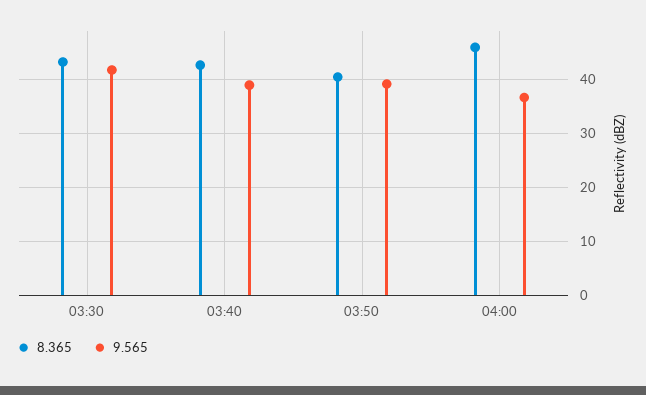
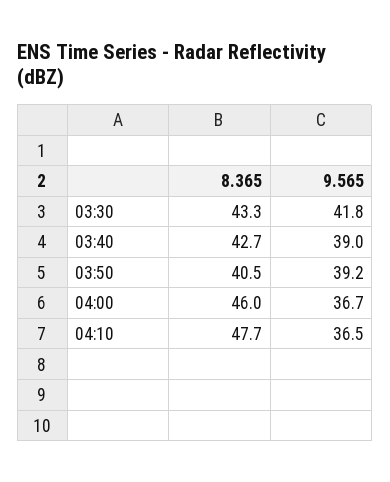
8.365, 04:10: none -> 47.7
9.565, 04:10: none -> 36.5

